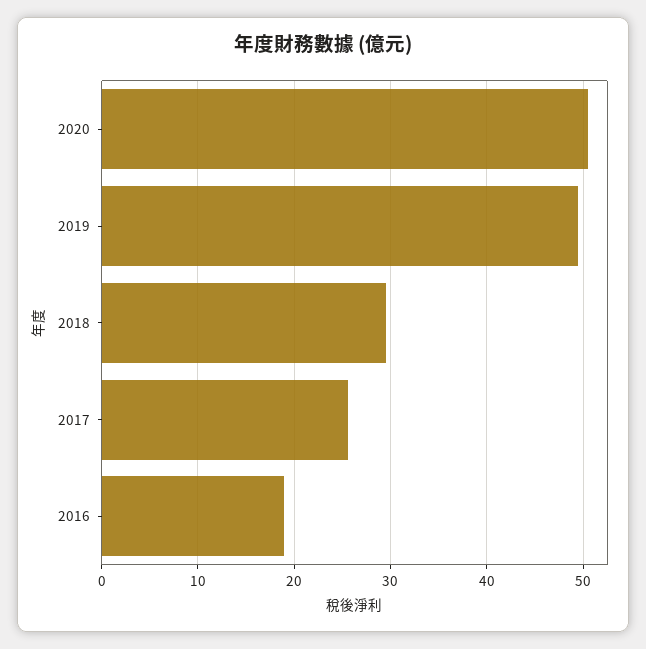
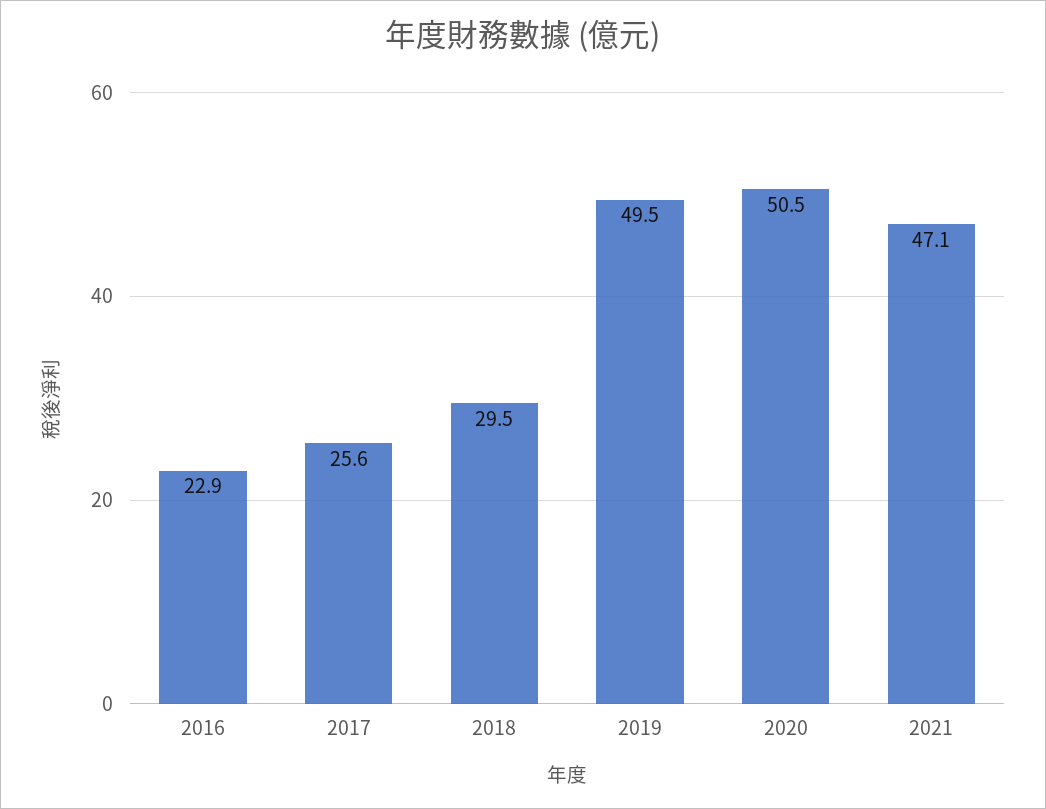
2016: 19 -> 22.9
2021: none -> 47.1

